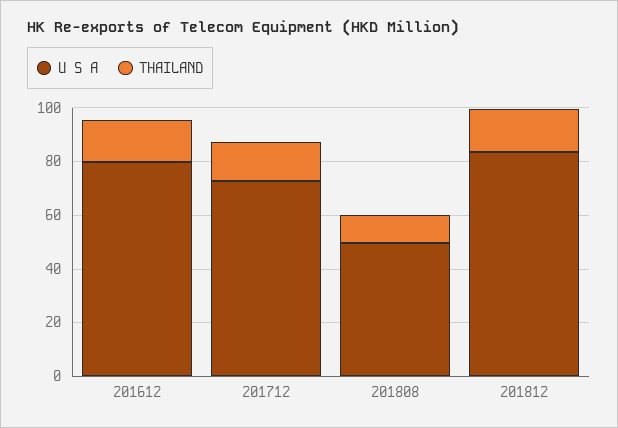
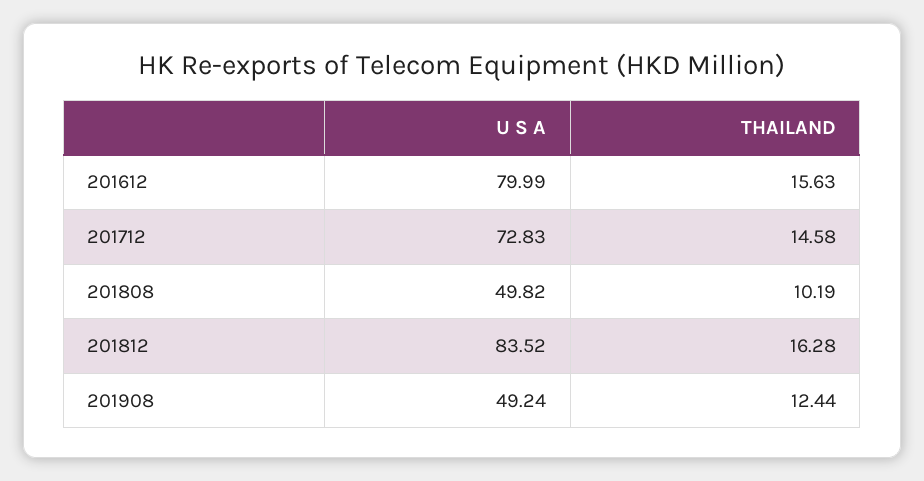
U S A, 201908: none -> 49.24
THAILAND, 201908: none -> 12.44

